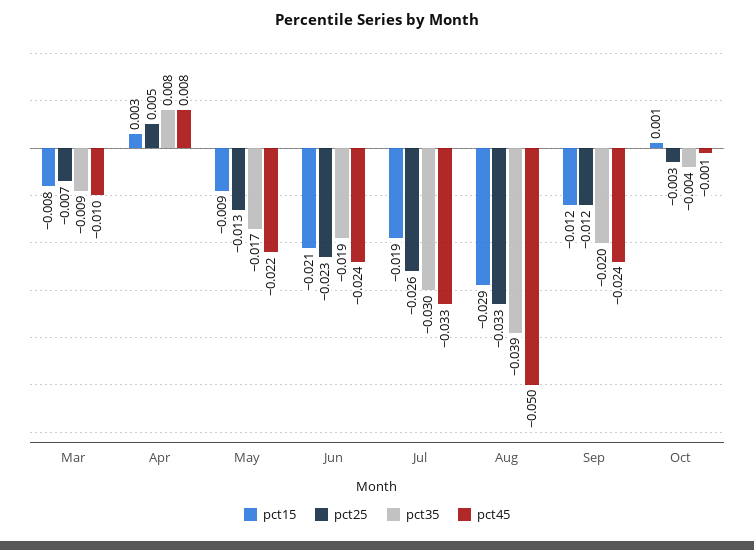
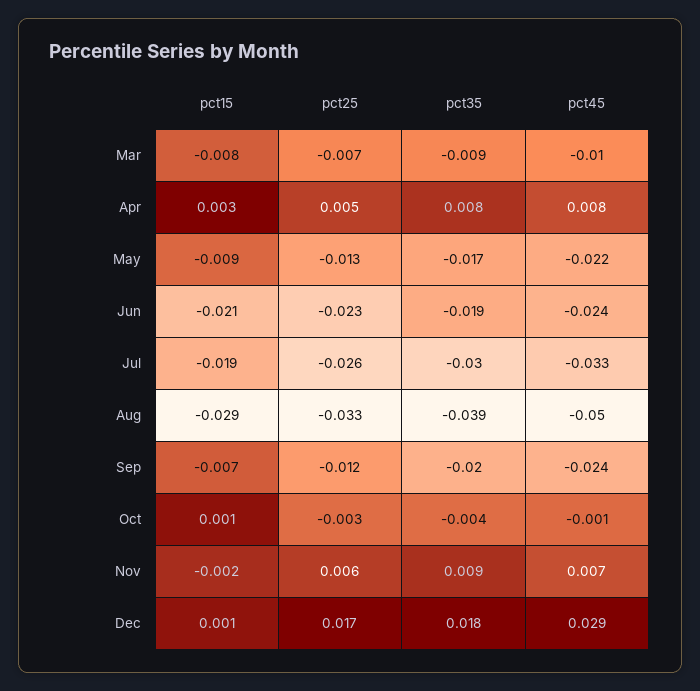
pct15, Sep: -0.012 -> -0.007
pct15, Nov: none -> -0.002
pct25, Nov: none -> 0.006
pct35, Nov: none -> 0.009
pct45, Nov: none -> 0.007
pct15, Dec: none -> 0.001
pct25, Dec: none -> 0.017
pct35, Dec: none -> 0.018
pct45, Dec: none -> 0.029

